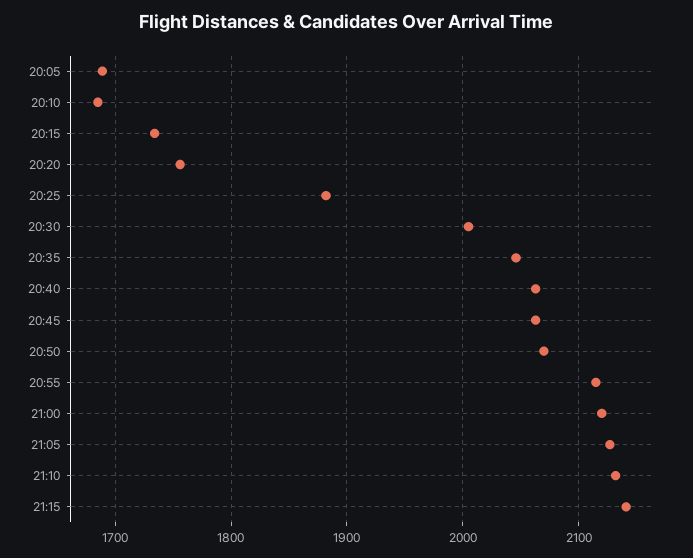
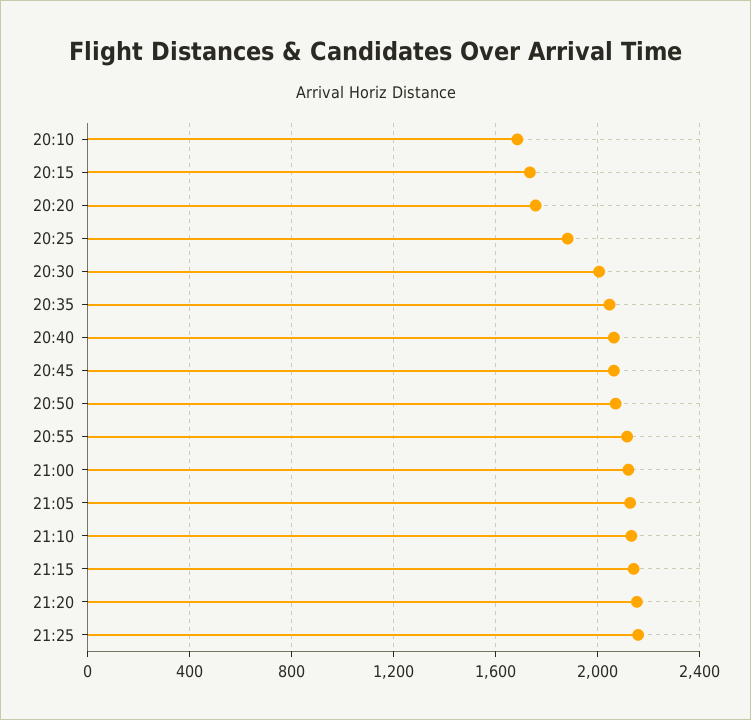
20:05: 1690 -> none
21:20: none -> 2150
21:25: none -> 2150

